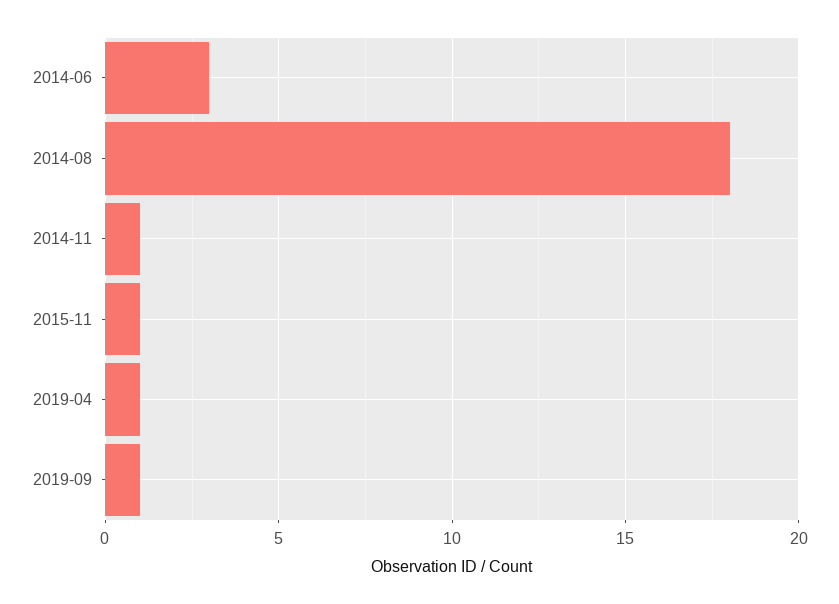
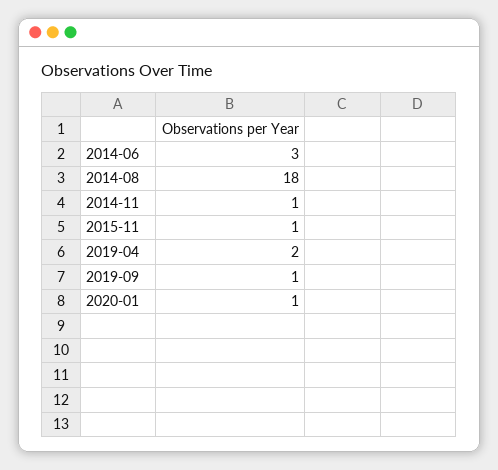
2019-04: 1 -> 2
2020-01: none -> 1

